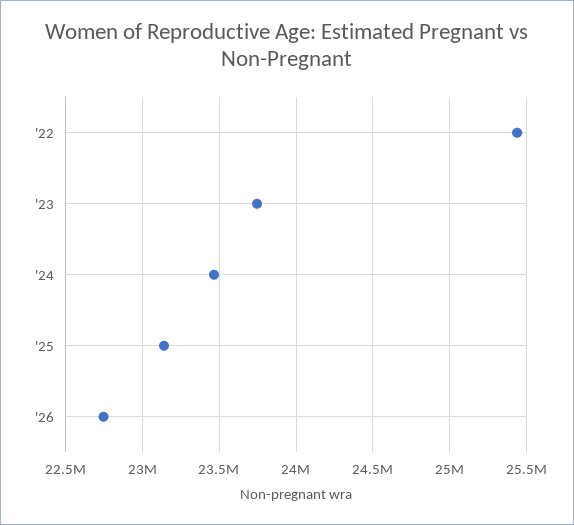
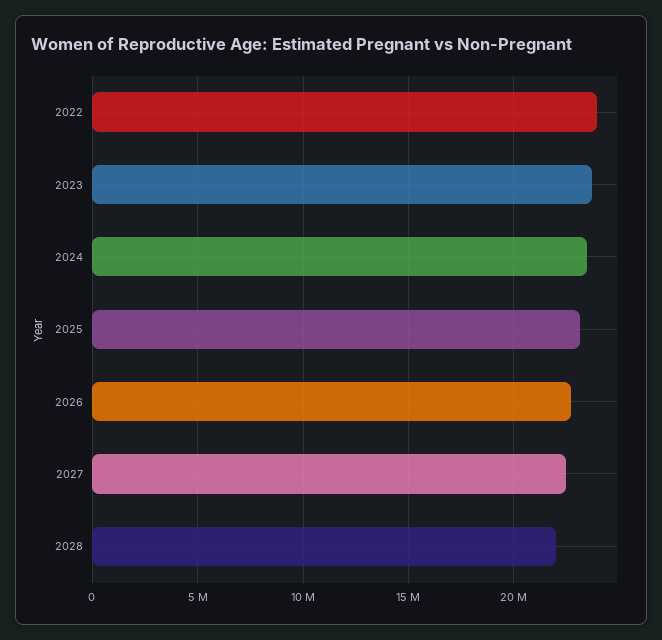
'22: 25450000 -> 24000000
2027: none -> 22500000
2028: none -> 22000000

